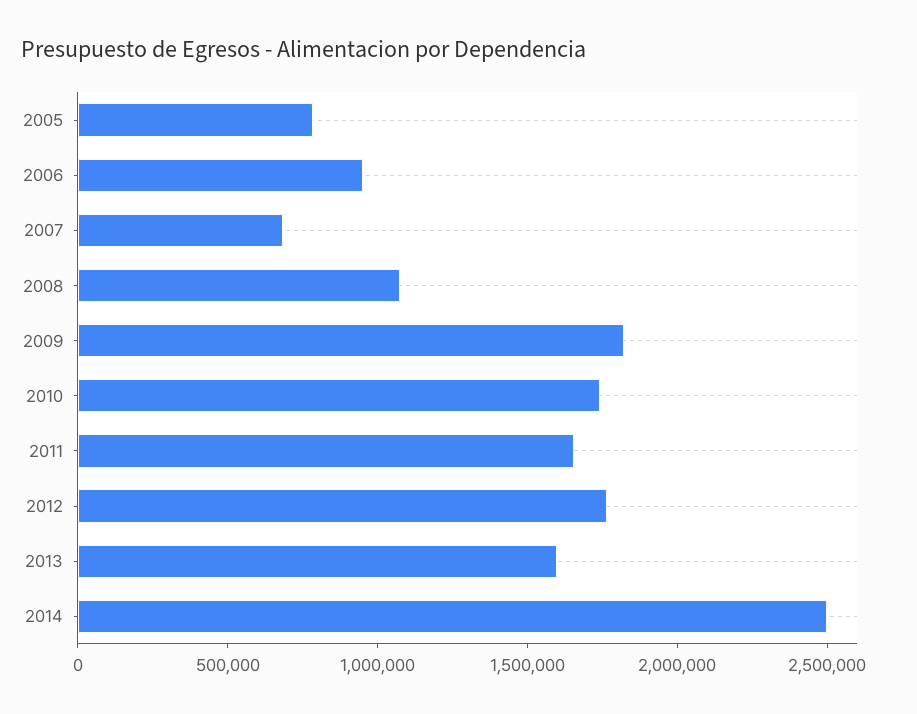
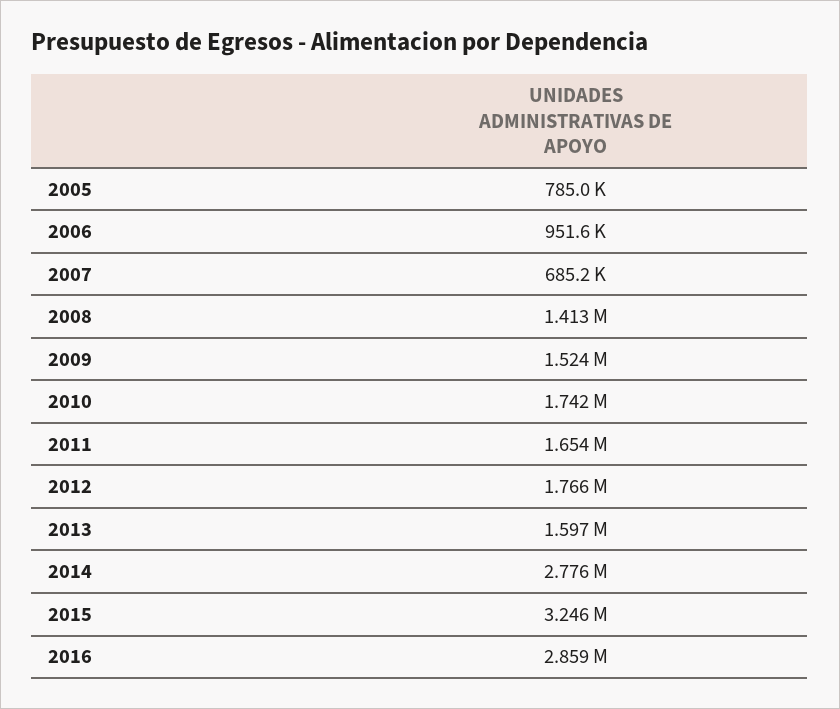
2008: 1100000 -> 1413000
2009: 1800000 -> 1524000
2014: 2500000 -> 2776000
2015: none -> 3246000
2016: none -> 2859000

